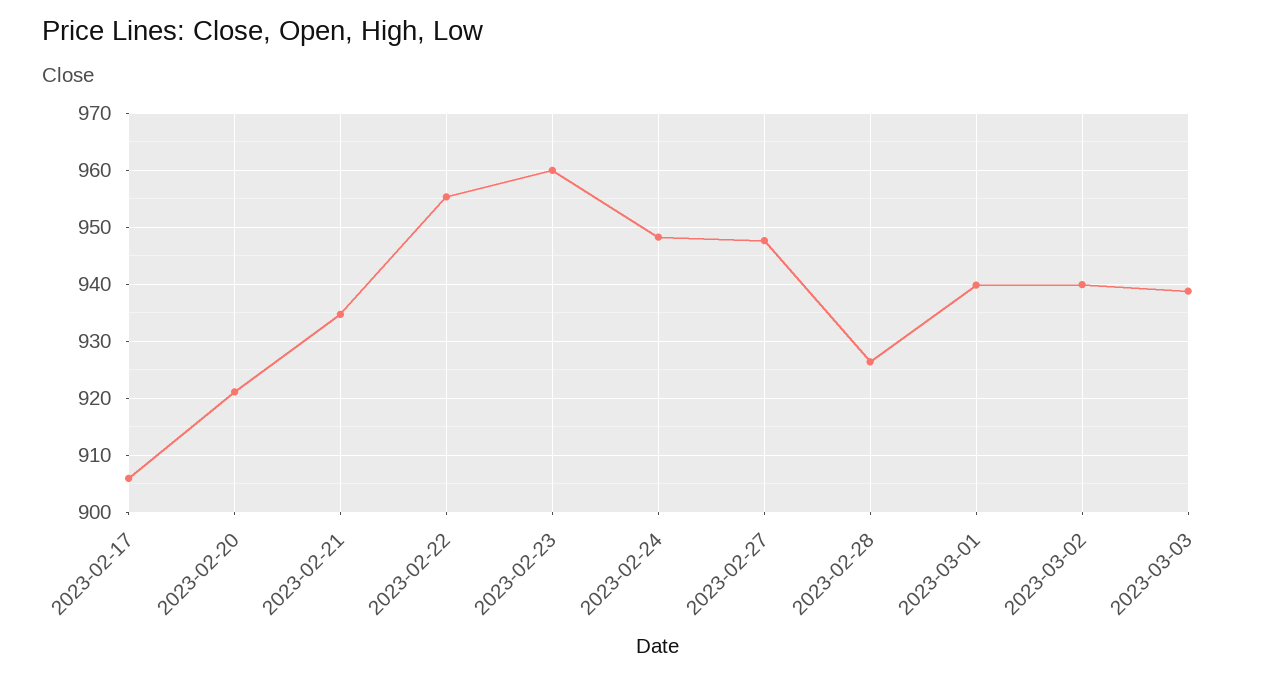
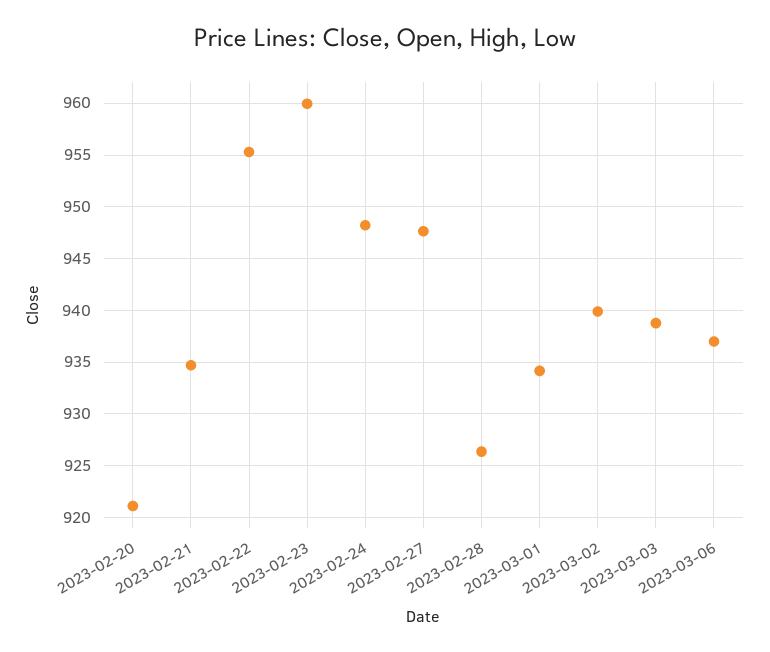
2023-02-17: 906 -> none
2023-03-01: 940 -> 934
2023-03-06: none -> 937

